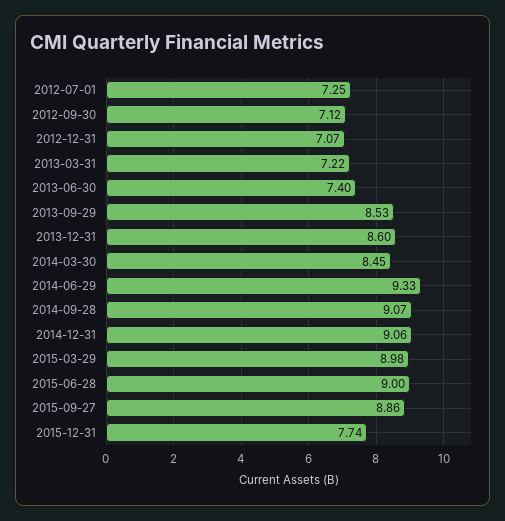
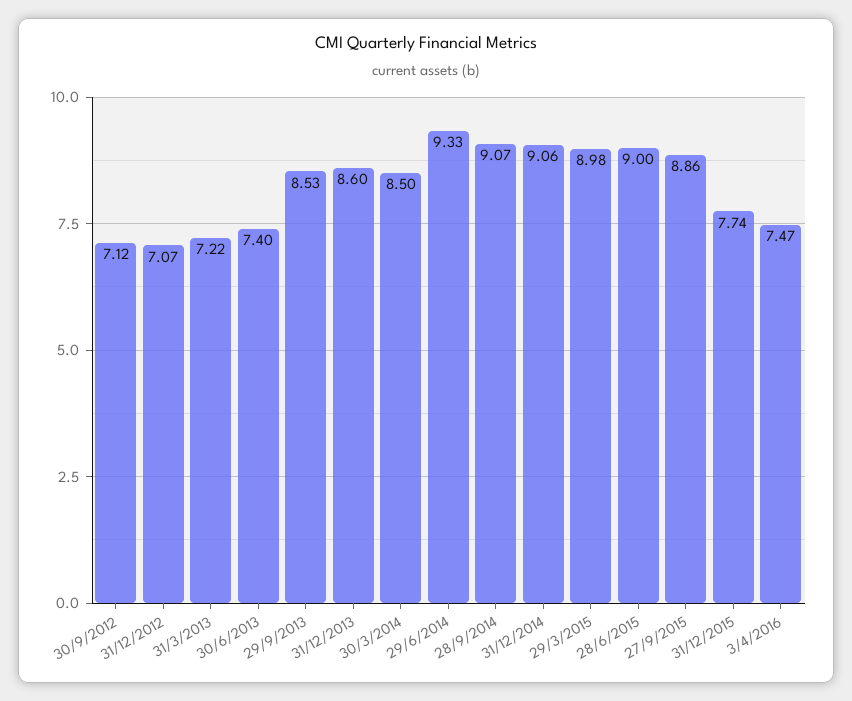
2012-07-01: 7.25 -> none
2014-03-30: 8.45 -> 8.5
3/4/2016: none -> 7.47

